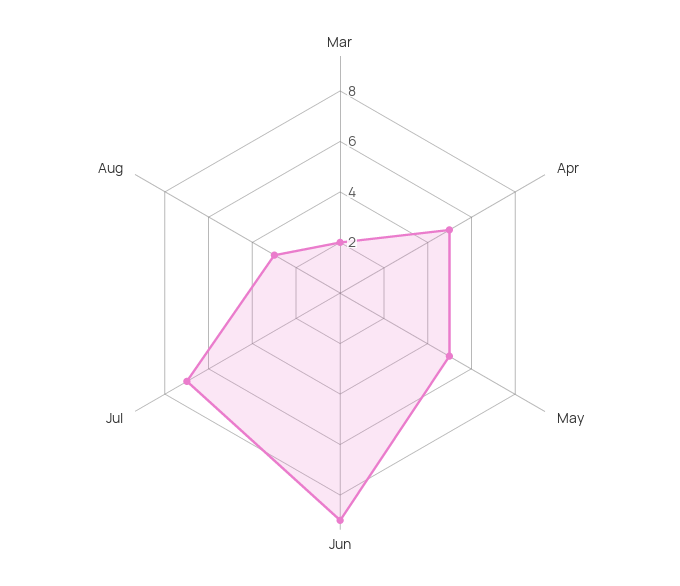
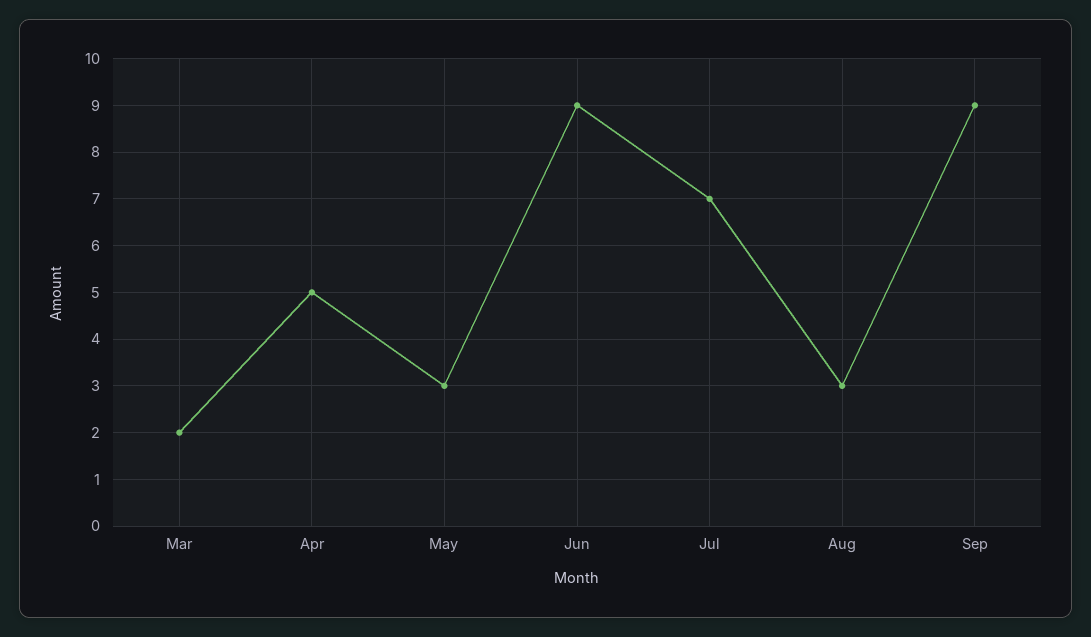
May: 5 -> 3
Sep: none -> 9

